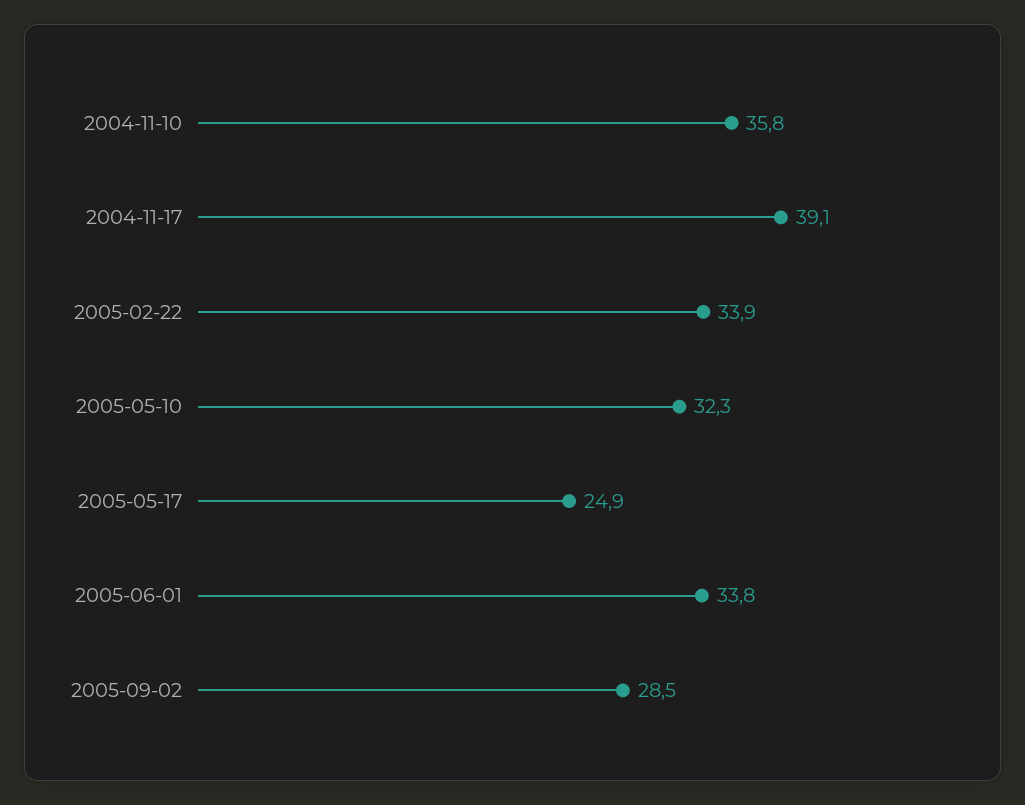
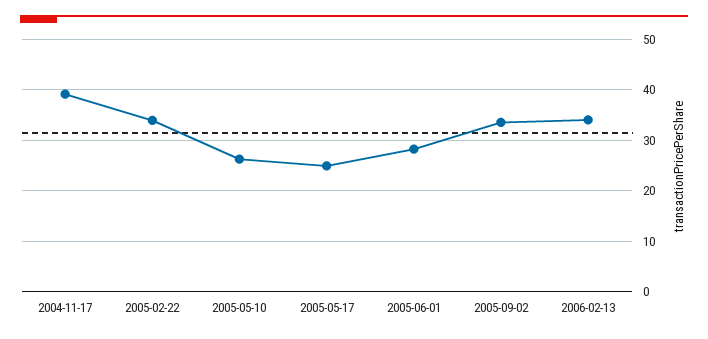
2004-11-10: 35.8 -> none
2005-05-10: 32.3 -> 26
2005-06-01: 33.8 -> 28
2005-09-02: 28.5 -> 34
2006-02-13: none -> 34

